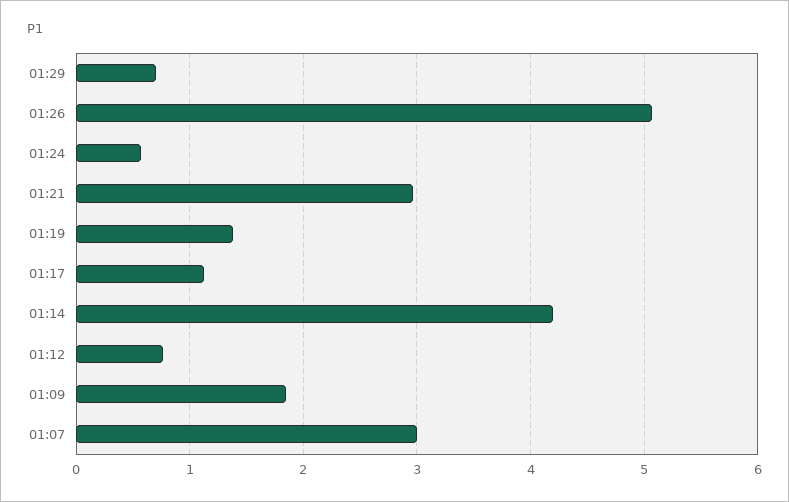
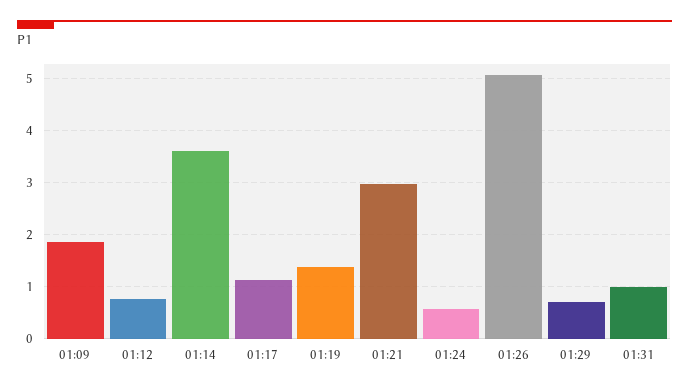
01:14: 4.2 -> 3.6
01:07: 3 -> none
01:31: none -> 1

